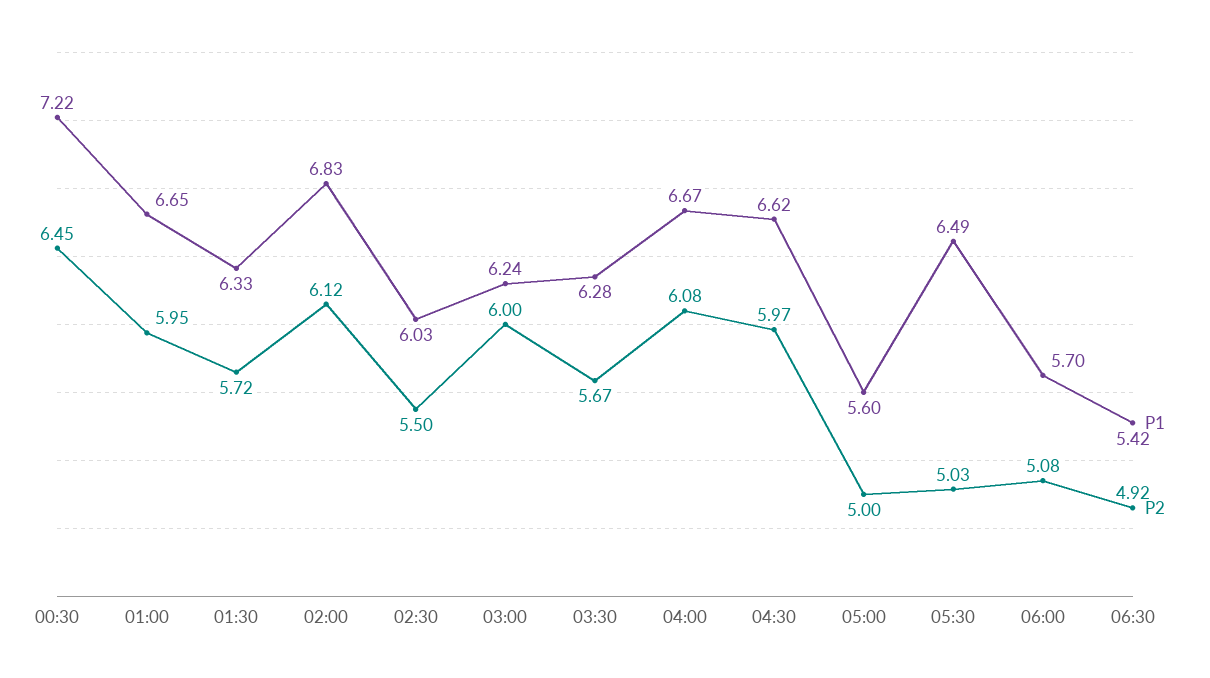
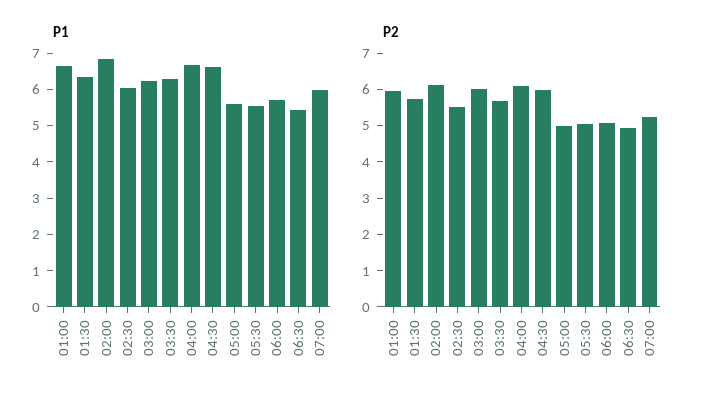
P1, 00:30: 7.22 -> none
P2, 00:30: 6.45 -> none
P1, 05:30: 6.49 -> 5.5
P1, 07:00: none -> 6
P2, 07:00: none -> 5.25

